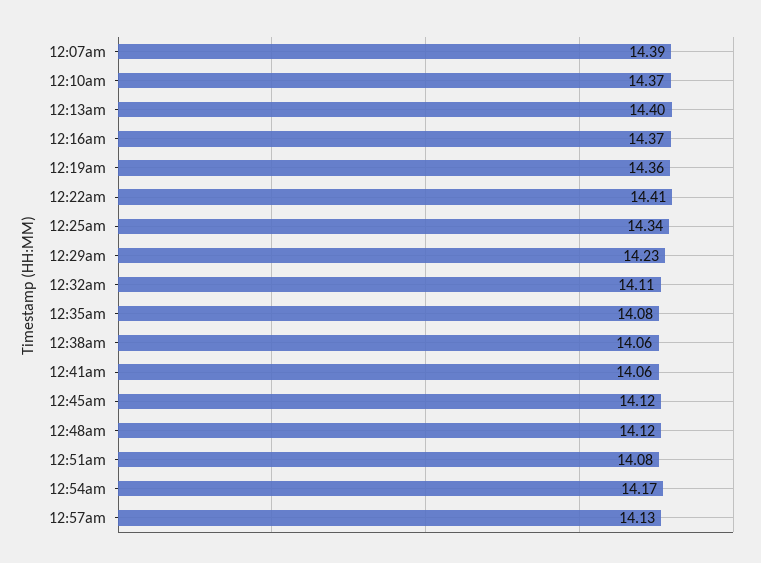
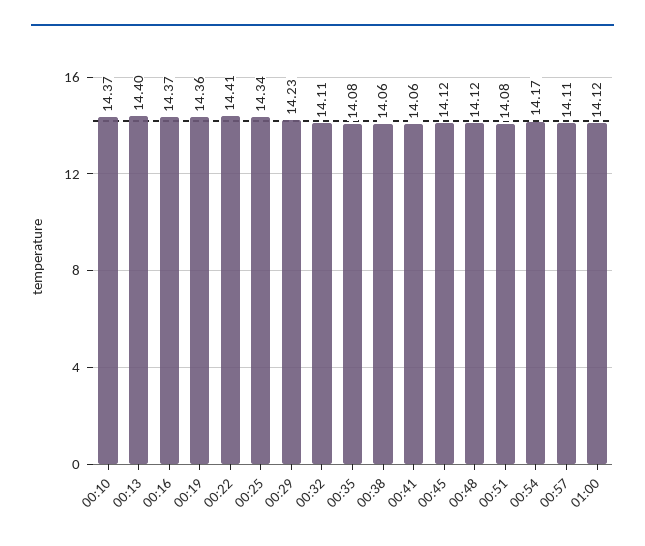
12:07am: 14.39 -> none
12:57am: 14.13 -> 14.11
01:00: none -> 14.12

